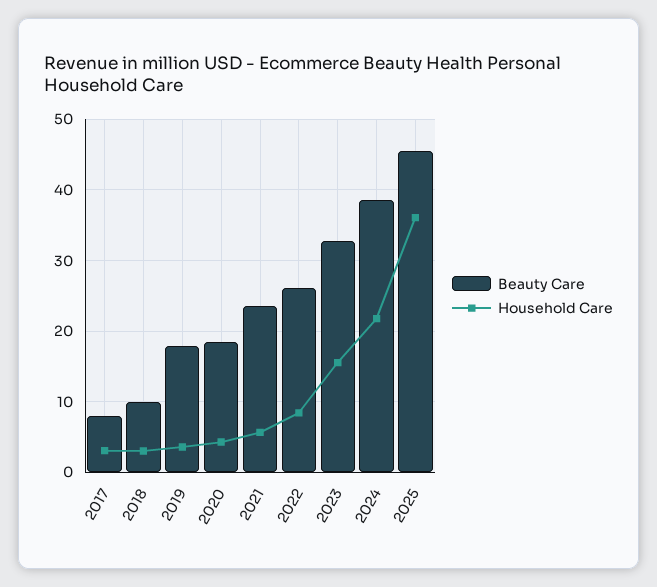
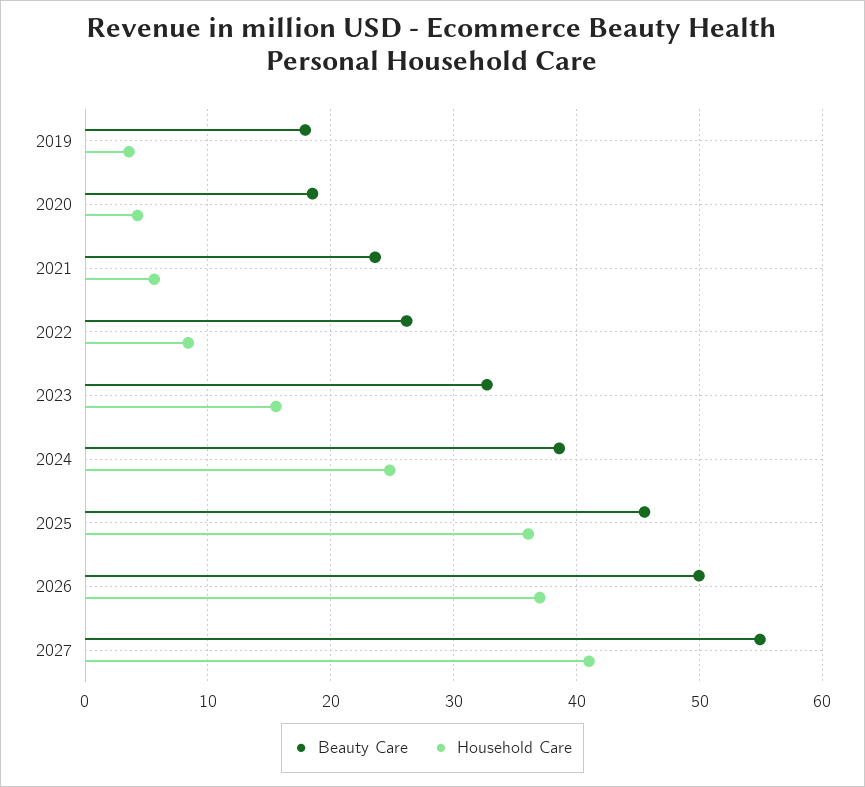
Beauty Care, 2017: 8 -> none
Household Care, 2017: 3 -> none
Beauty Care, 2018: 10 -> none
Household Care, 2018: 3 -> none
Household Care, 2024: 22 -> 25
Beauty Care, 2026: none -> 50
Household Care, 2026: none -> 37
Beauty Care, 2027: none -> 55
Household Care, 2027: none -> 41

